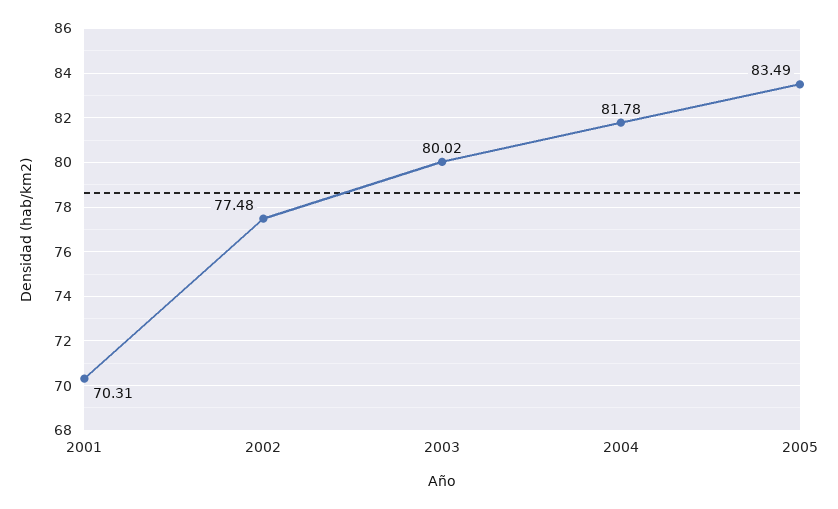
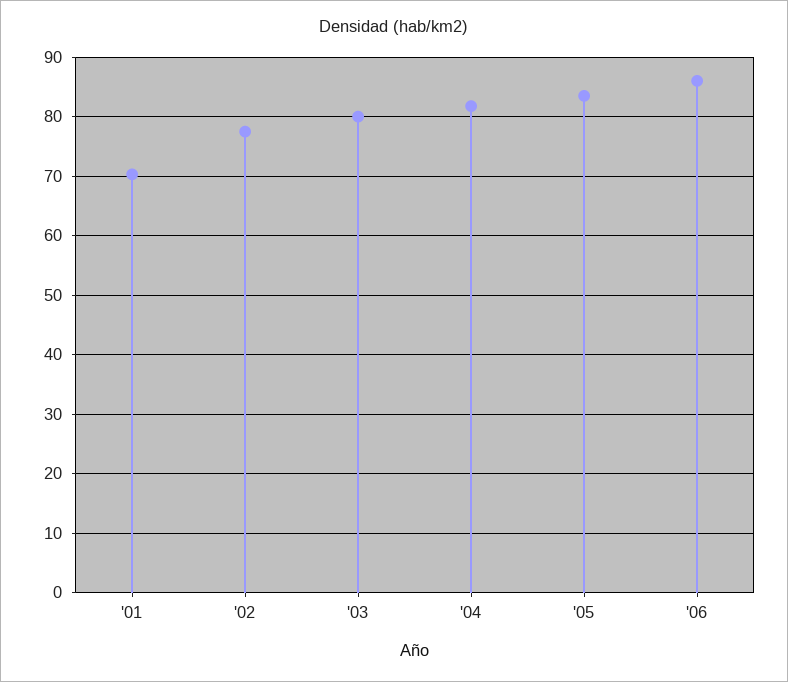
'06: none -> 86

